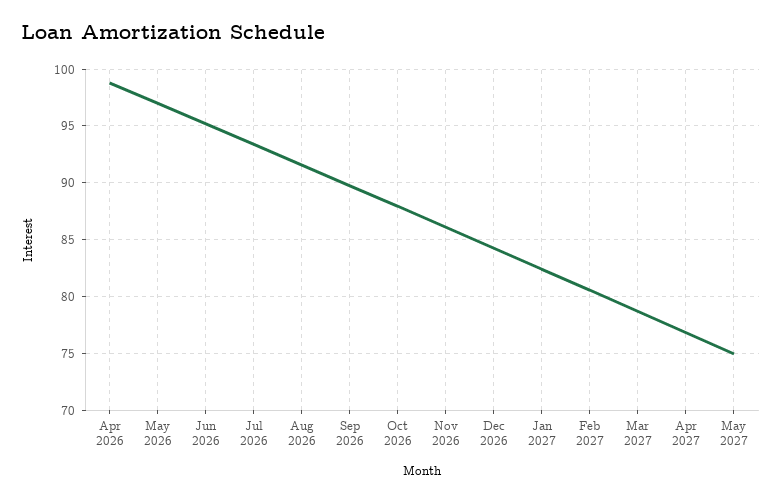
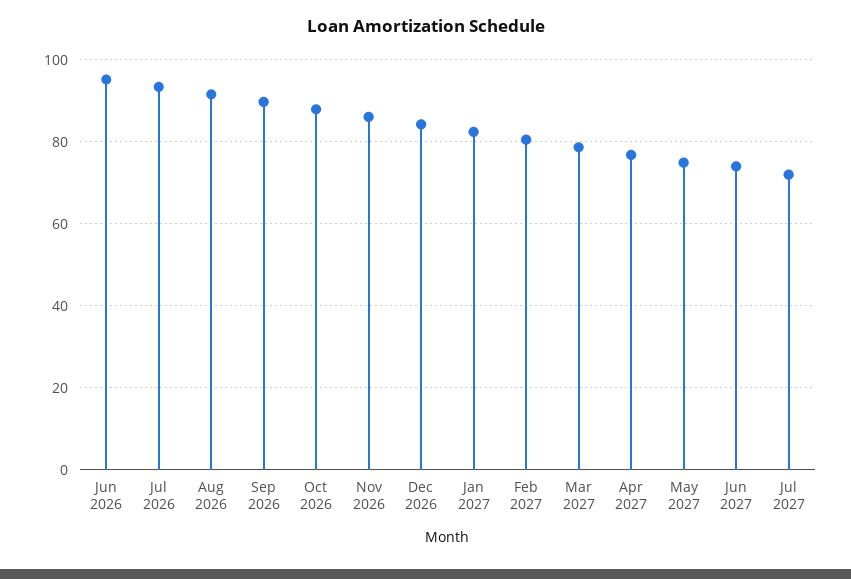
Apr 2026: 99 -> none
May 2026: 97 -> none
Jun 2027: none -> 74
Jul 2027: none -> 72

